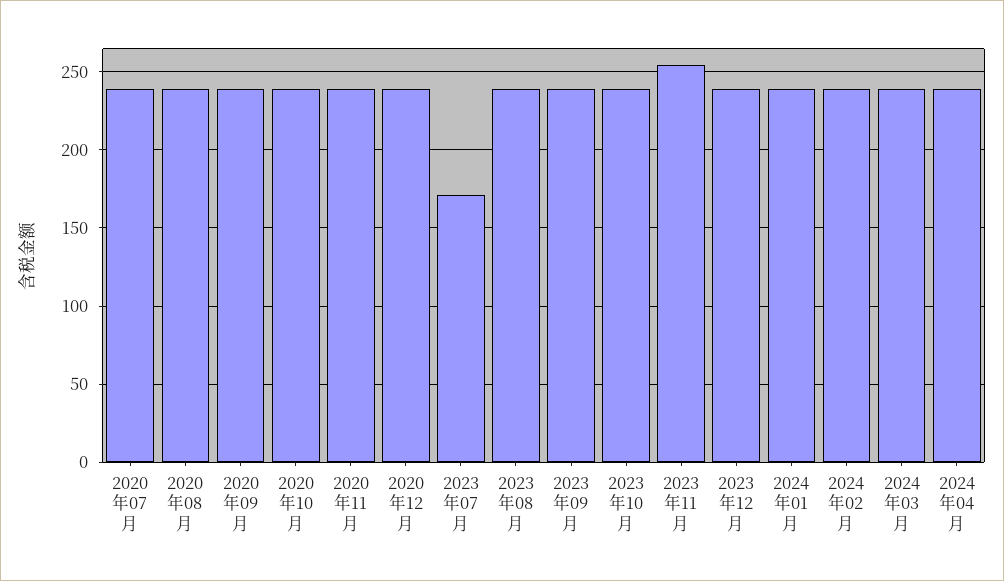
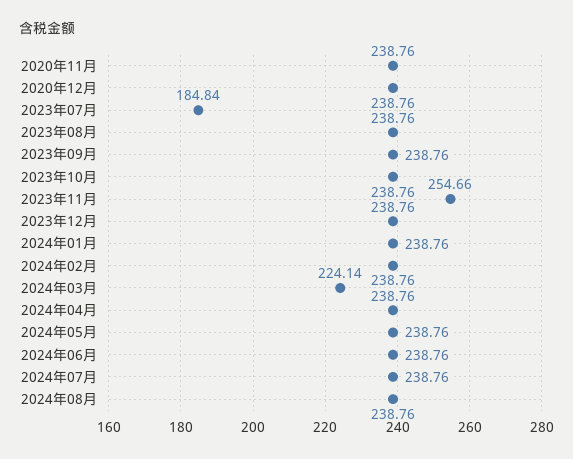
2020年07月: 240 -> none
2020年08月: 240 -> none
2020年09月: 240 -> none
2020年10月: 240 -> none
2023年07月: 170 -> 184.84
2024年03月: 240 -> 224.14
2024年05月: none -> 238.76
2024年06月: none -> 238.76
2024年07月: none -> 238.76
2024年08月: none -> 238.76

